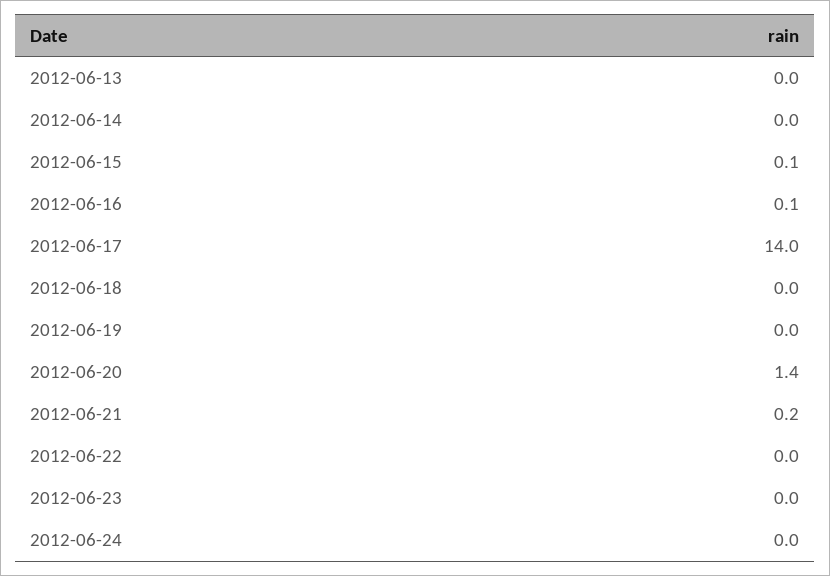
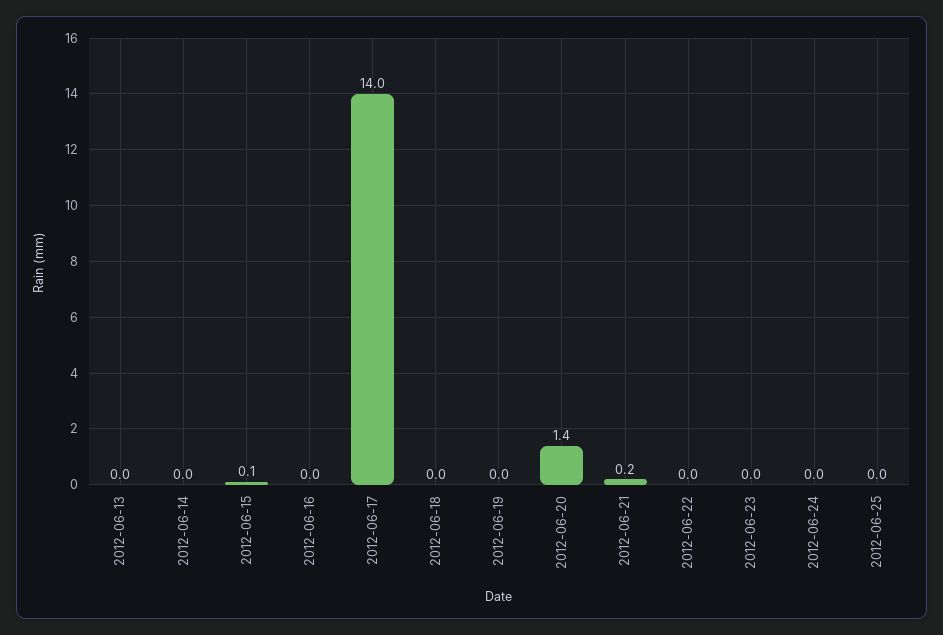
2012-06-16: 0.1 -> 0
2012-06-25: none -> 0

